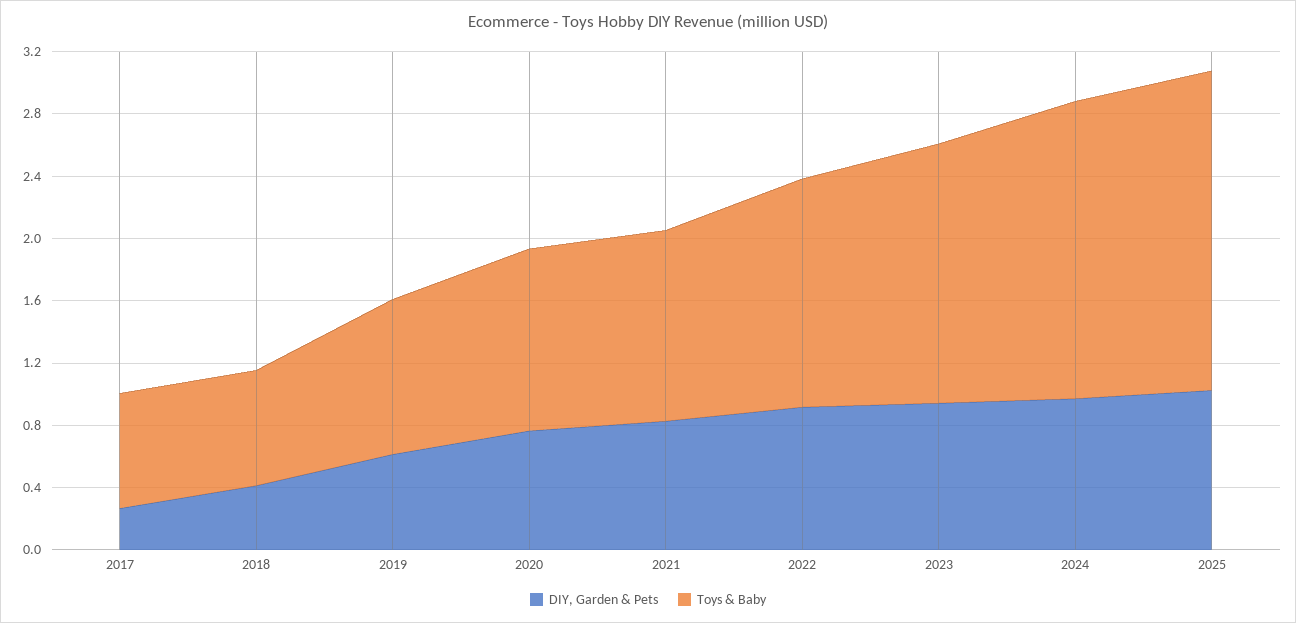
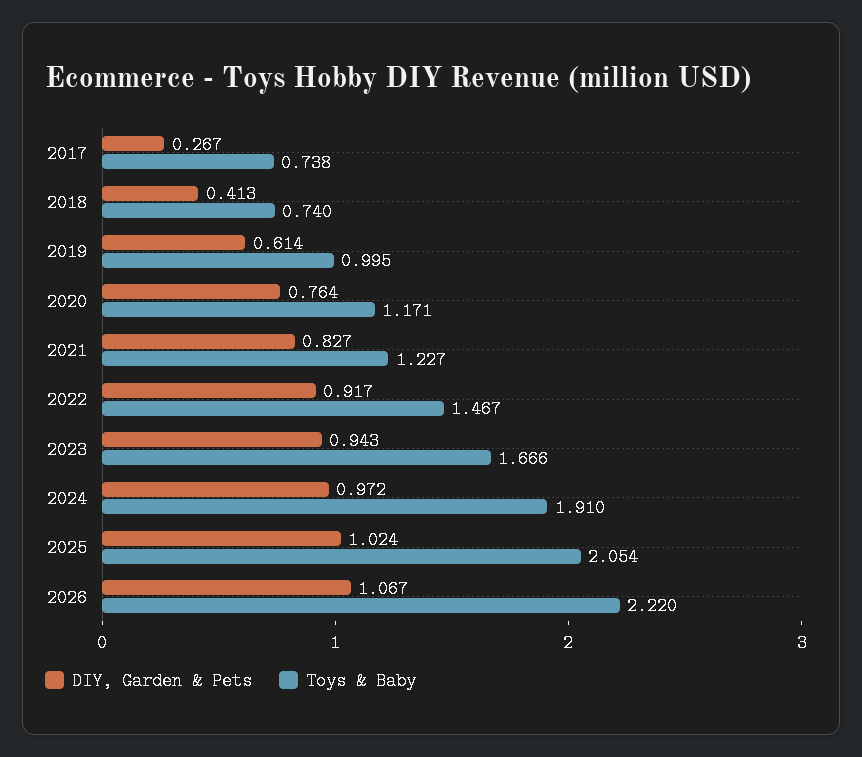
DIY, Garden & Pets, 2026: none -> 1.067
Toys & Baby, 2026: none -> 2.22

